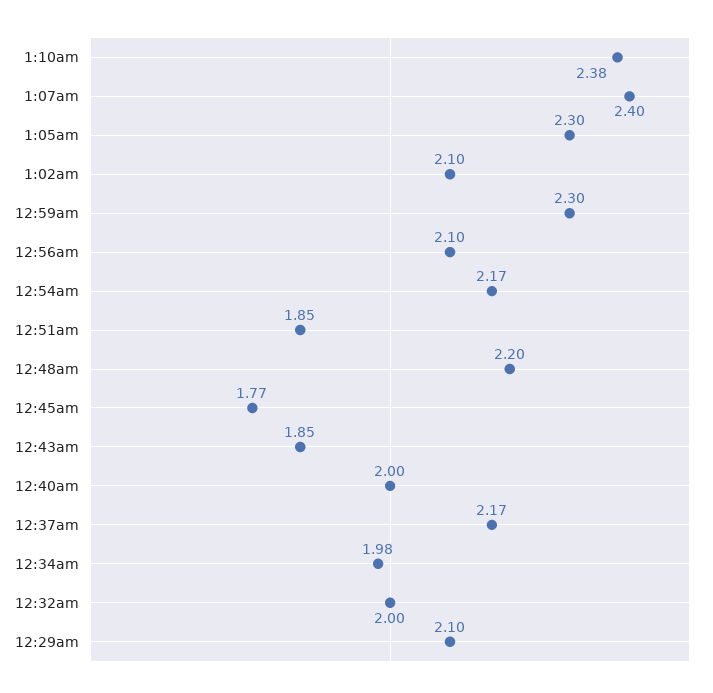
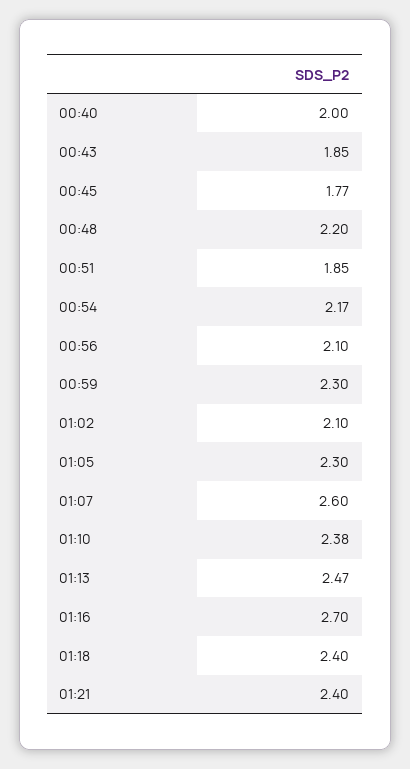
1:07am: 2.4 -> 2.6
12:37am: 2.17 -> none
12:34am: 1.98 -> none
12:32am: 2 -> none
12:29am: 2.1 -> none
01:13: none -> 2.47
01:16: none -> 2.7
01:18: none -> 2.4
01:21: none -> 2.4

